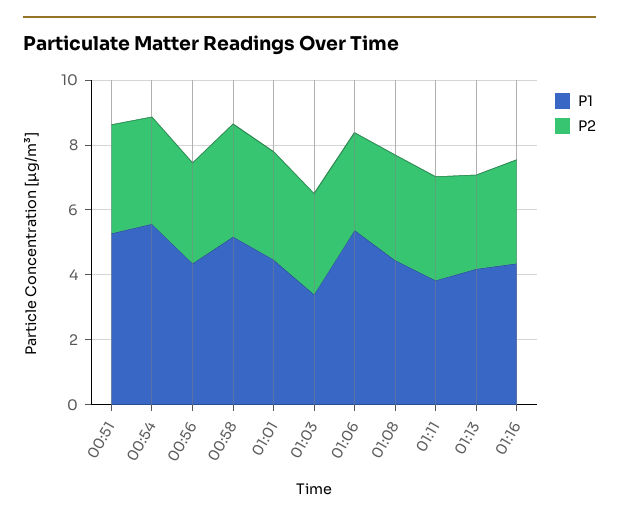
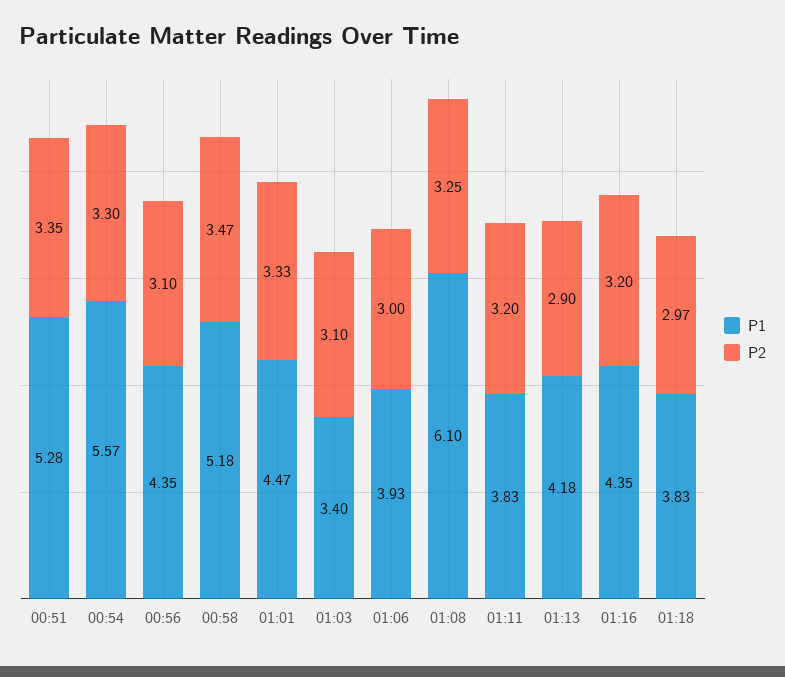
P1, 01:06: 5.5 -> 3.93
P1, 01:08: 4.5 -> 6.1
P1, 01:18: none -> 3.83
P2, 01:18: none -> 2.97

